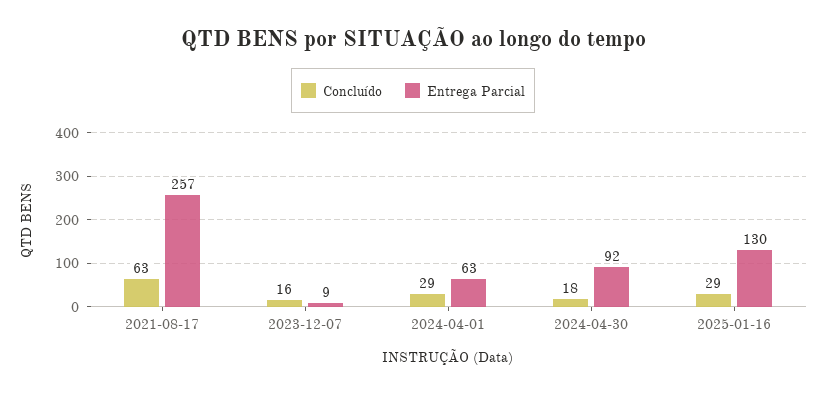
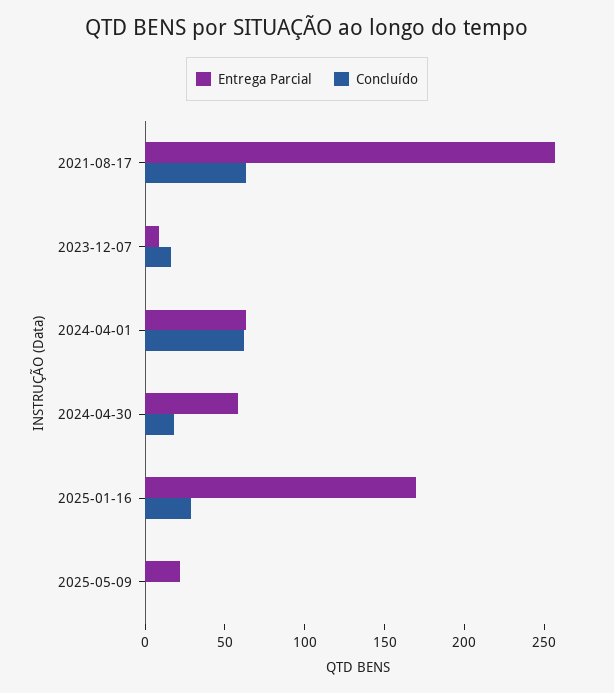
Concluído, 2024-04-01: 29 -> 60
Entrega Parcial, 2024-04-30: 92 -> 60
Entrega Parcial, 2025-01-16: 130 -> 170
Entrega Parcial, 2025-05-09: none -> 20
Concluído, 2025-05-09: none -> 0

